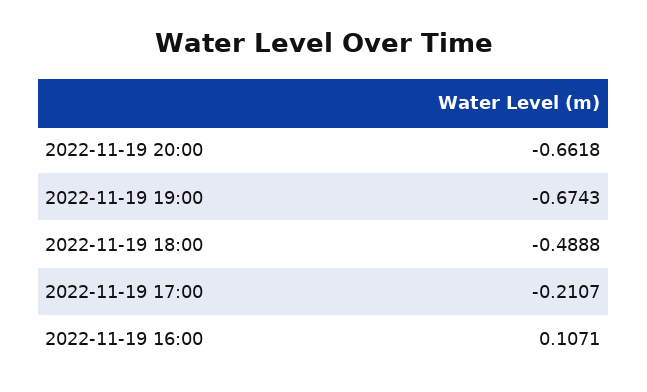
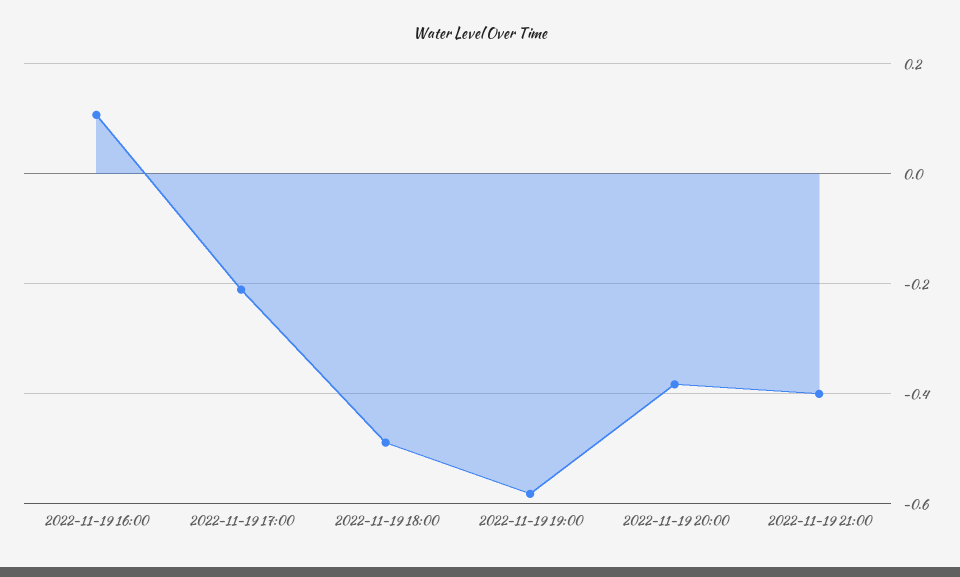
2022-11-19 20:00: -0.6618 -> -0.38
2022-11-19 19:00: -0.6743 -> -0.58
2022-11-19 21:00: none -> -0.4

